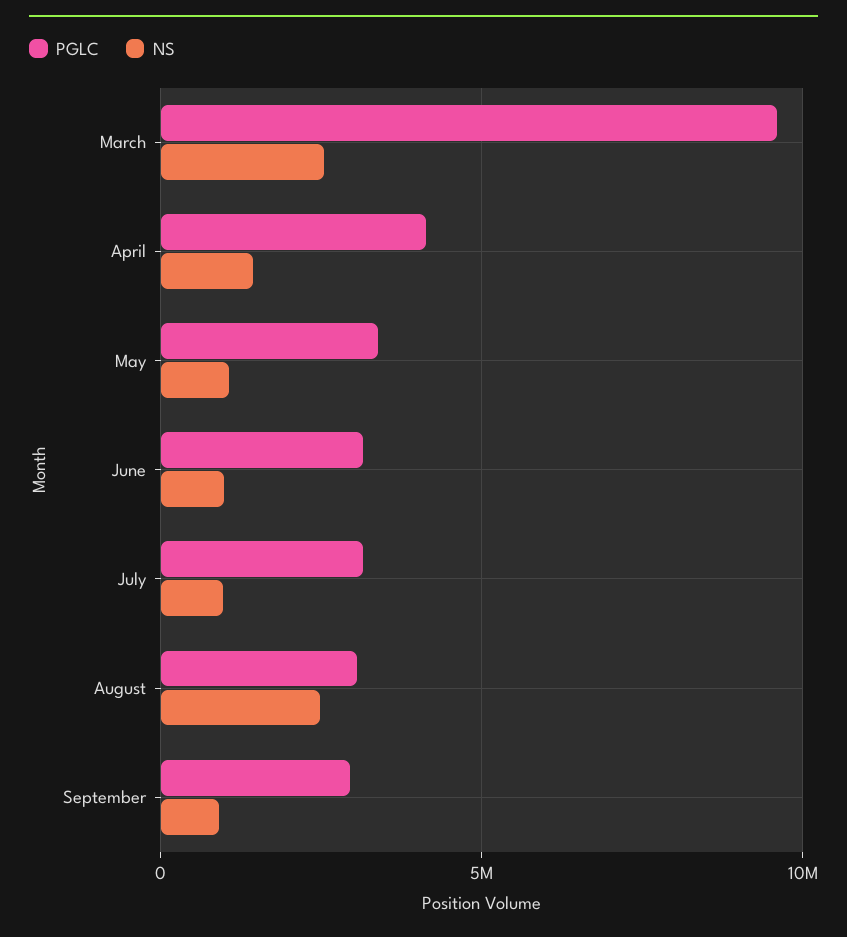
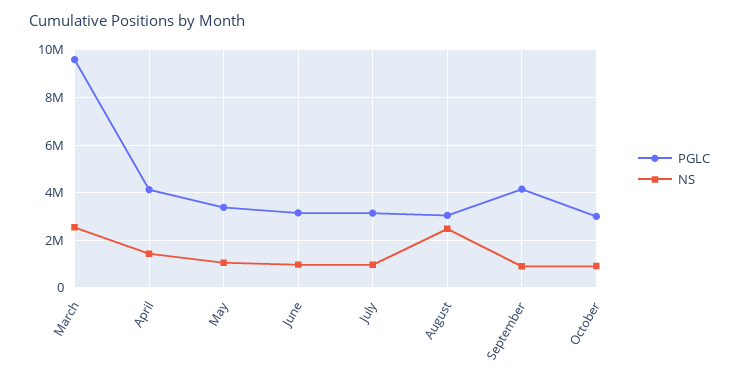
PGLC, September: 3000000 -> 4000000
PGLC, October: none -> 3000000
NS, October: none -> 1000000

